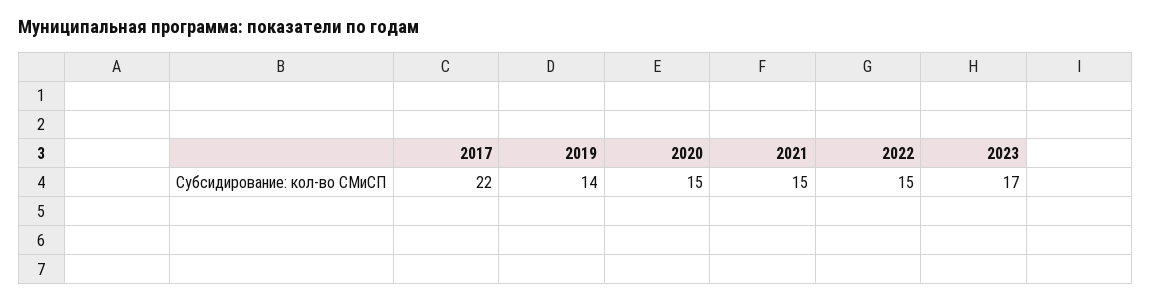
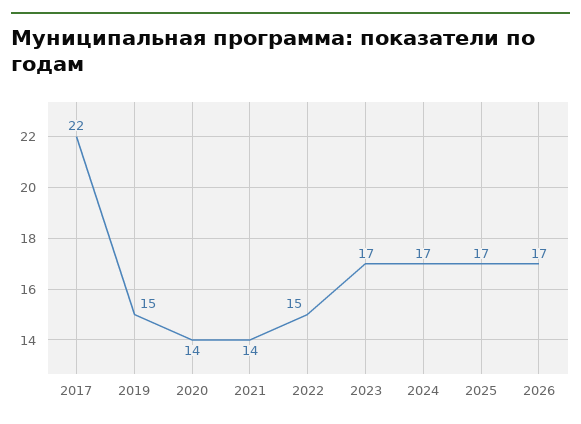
2019: 14 -> 15
2020: 15 -> 14
2021: 15 -> 14
2024: none -> 17
2025: none -> 17
2026: none -> 17

